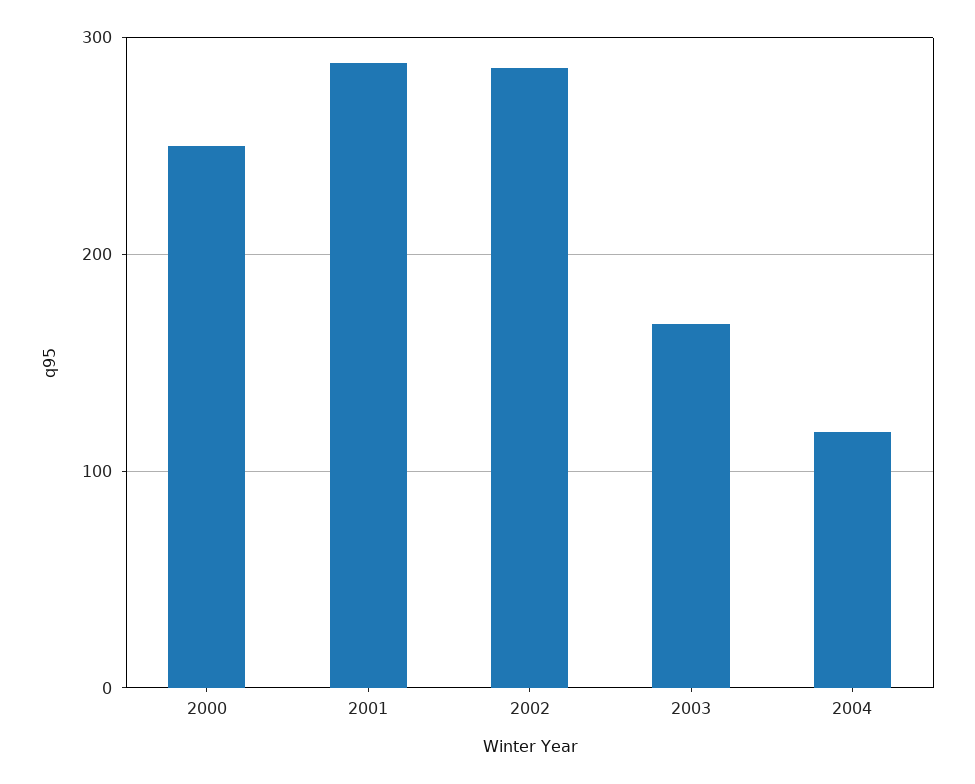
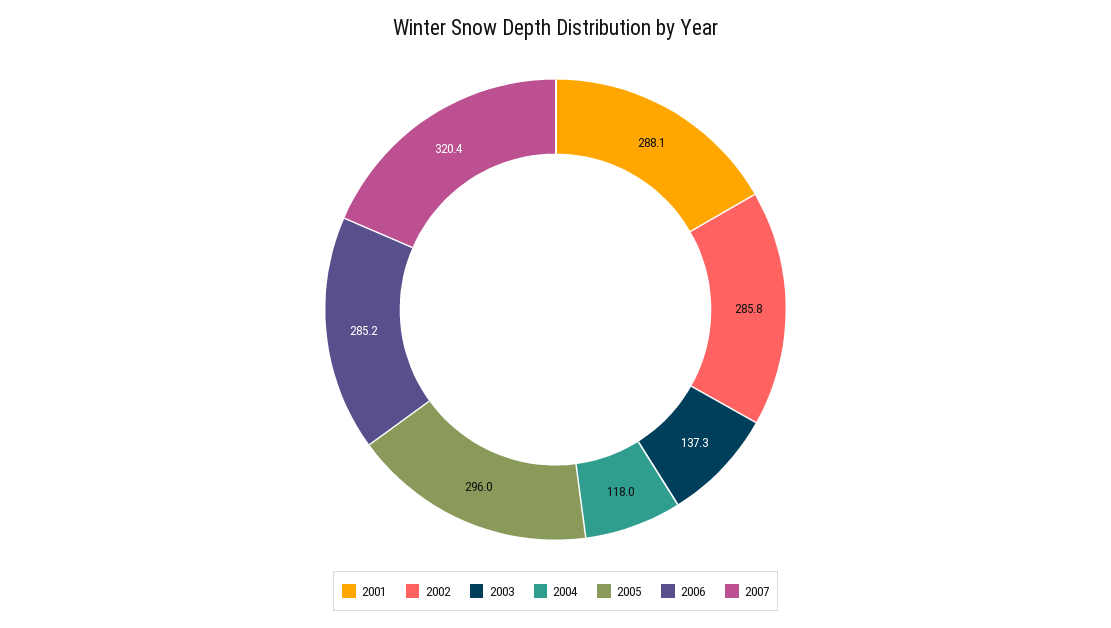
2000: 250 -> none
2003: 170 -> 137.3
2005: none -> 296
2006: none -> 285.2
2007: none -> 320.4

